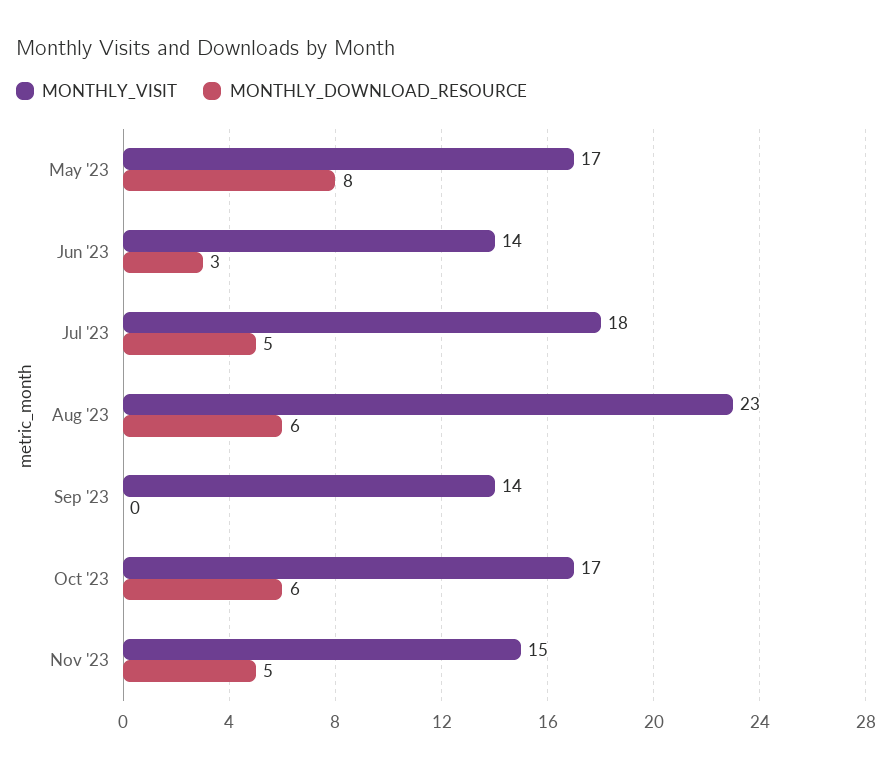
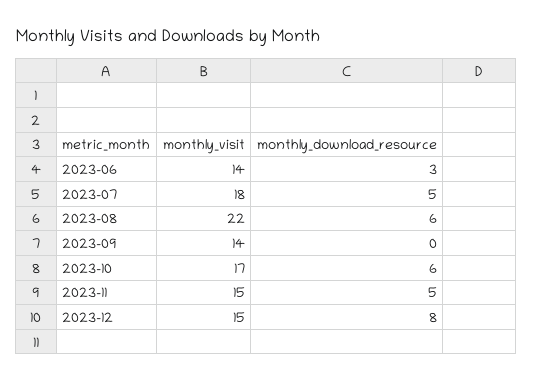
MONTHLY_VISIT, May '23: 17 -> none
MONTHLY_DOWNLOAD_RESOURCE, May '23: 8 -> none
MONTHLY_VISIT, Aug '23: 23 -> 22
MONTHLY_VISIT, 2023-12: none -> 15
MONTHLY_DOWNLOAD_RESOURCE, 2023-12: none -> 8

